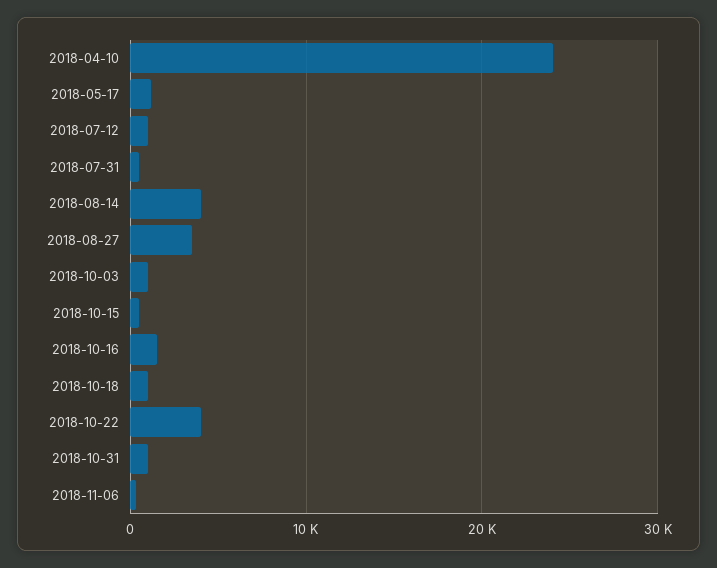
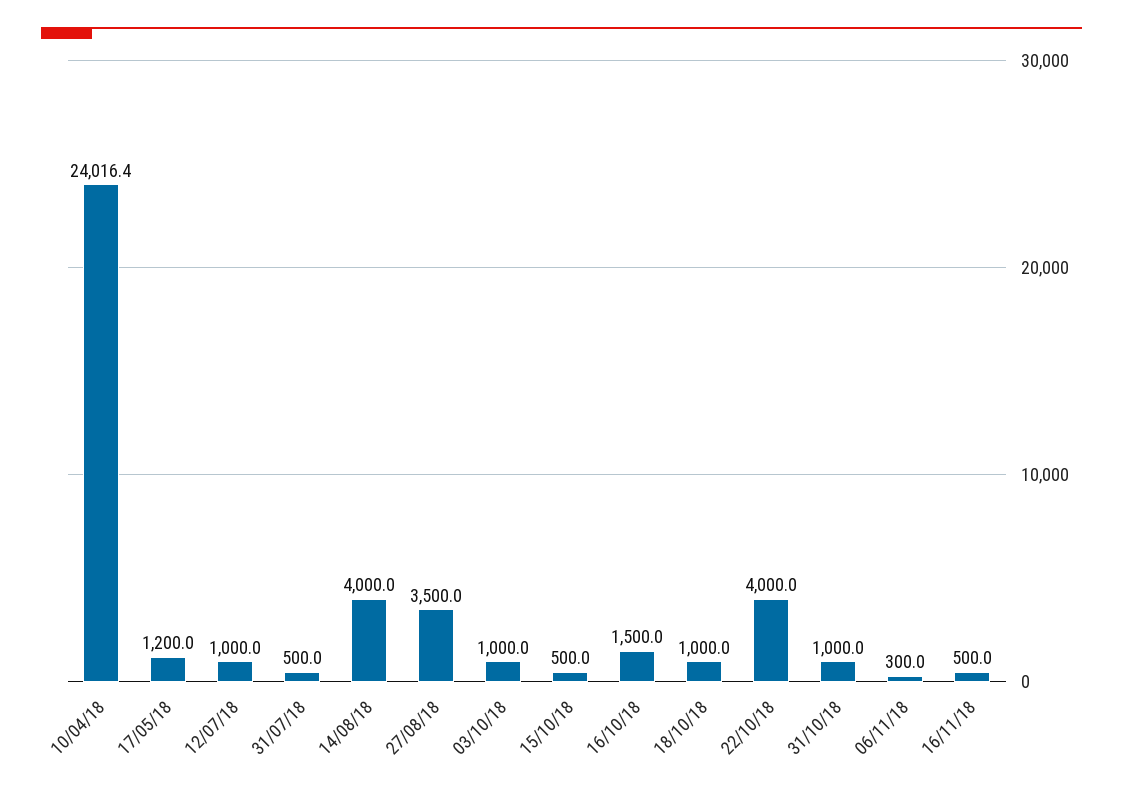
16/11/18: none -> 500

